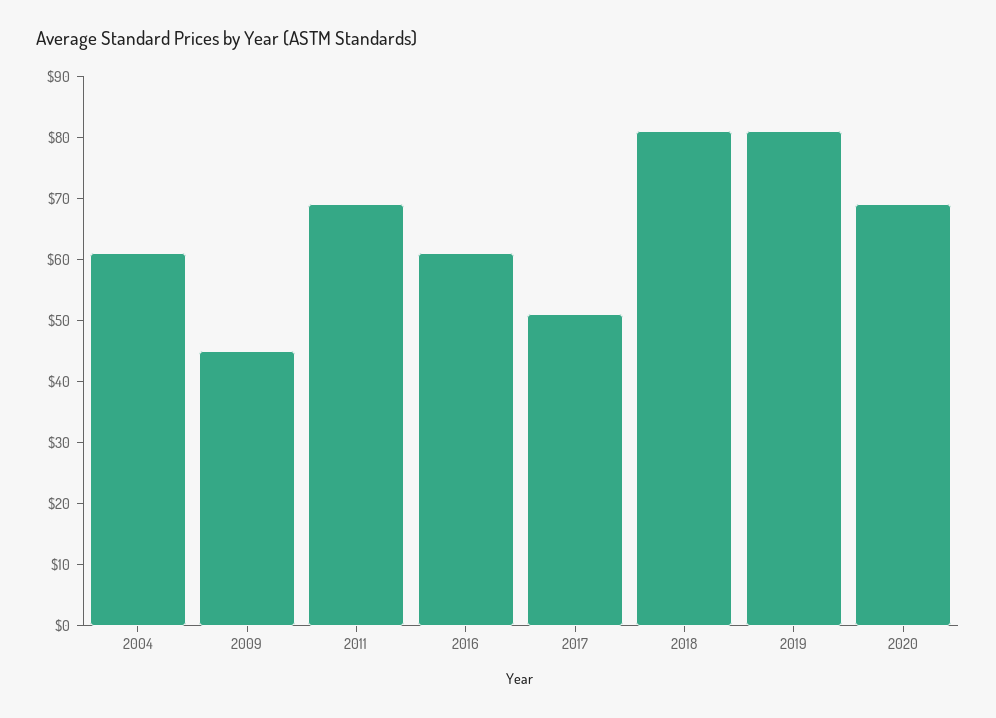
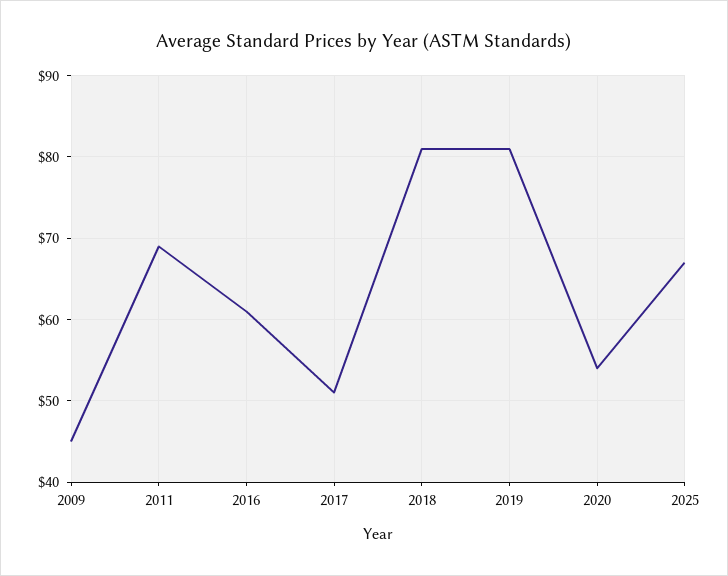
2004: 60 -> none
2020: 70 -> 54
2025: none -> 67

